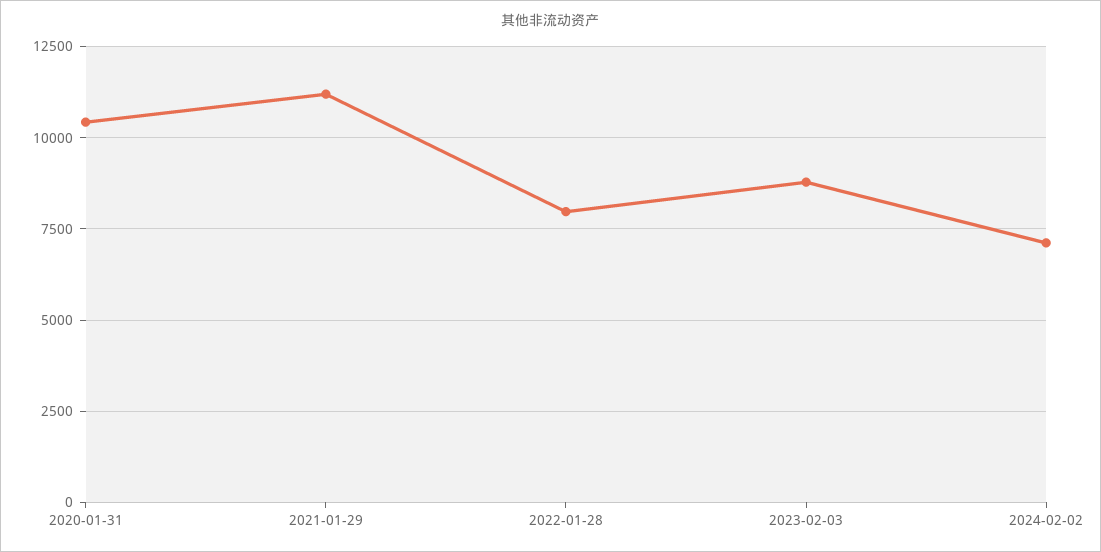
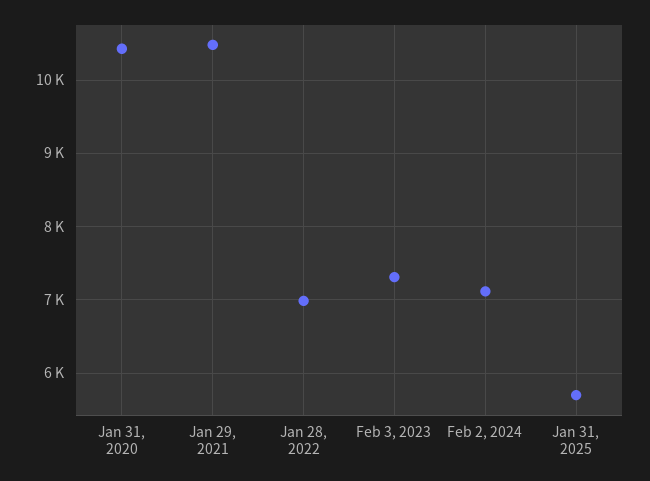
2021-01-29: 11250 -> 10500
2022-01-28: 8000 -> 7000
2023-02-03: 8750 -> 7300
Jan 31, 2025: none -> 5700

